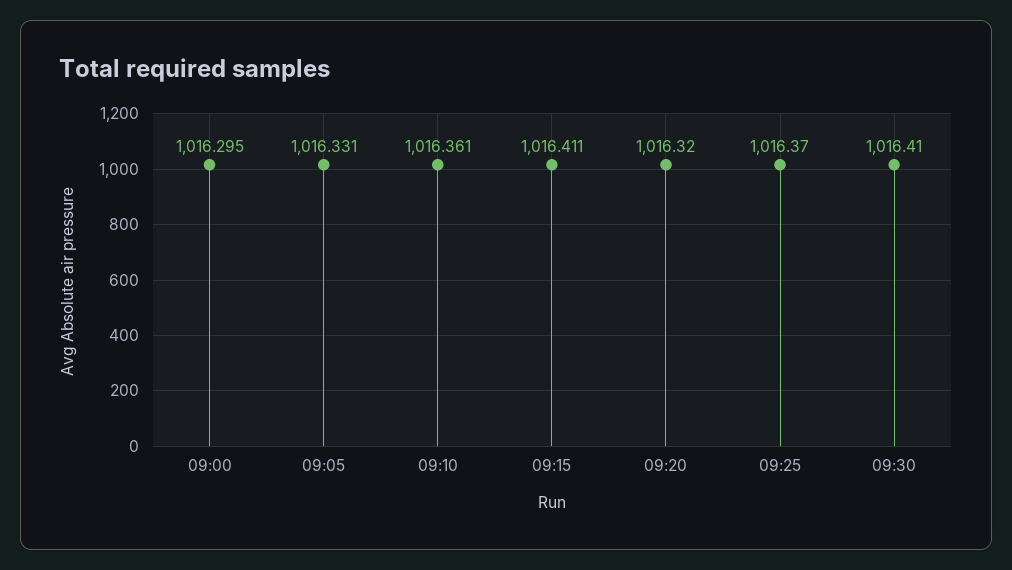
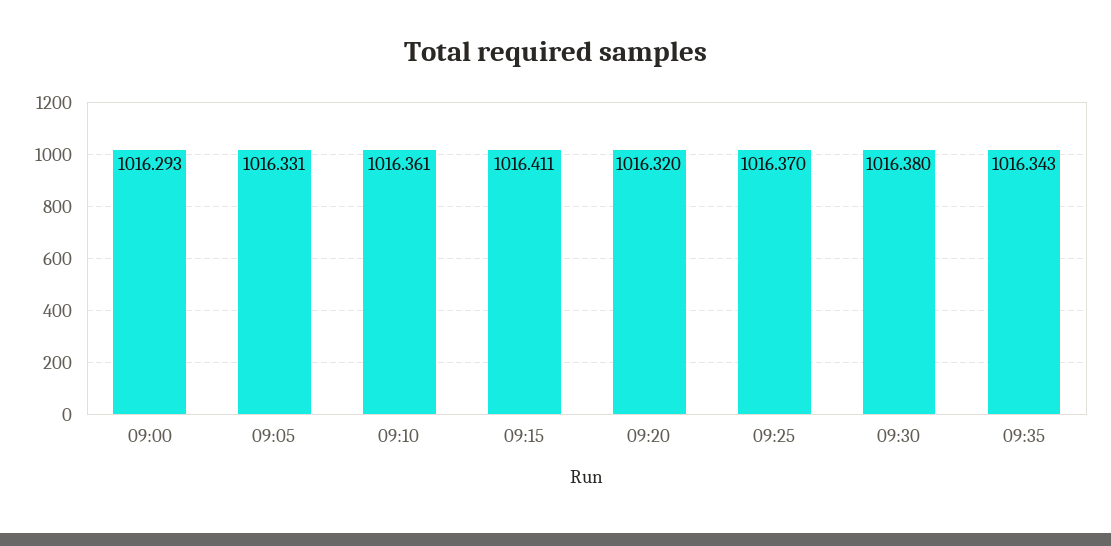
09:00: 1016.295 -> 1016.293
09:30: 1016.41 -> 1016.38
09:35: none -> 1016.343

